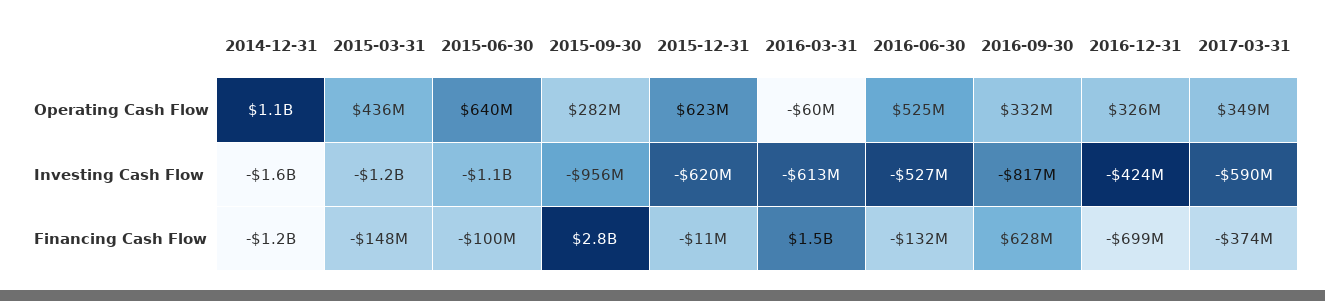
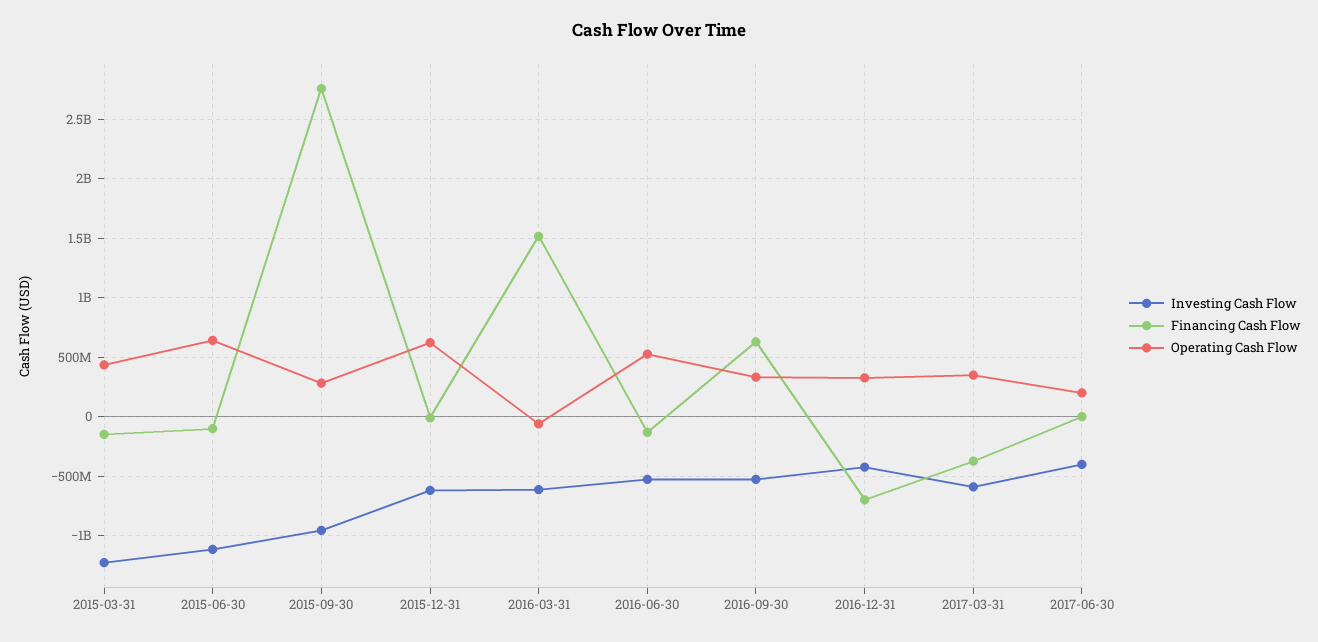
Operating Cash Flow, 2014-12-31: 1100000000 -> none
Investing Cash Flow, 2014-12-31: -1600000000 -> none
Investing Cash Flow, 2016-09-30: -817000000 -> -500000000
Financing Cash Flow, 2014-12-31: -1200000000 -> none
Investing Cash Flow, 2017-06-30: none -> -400000000
Financing Cash Flow, 2017-06-30: none -> 0
Operating Cash Flow, 2017-06-30: none -> 200000000

